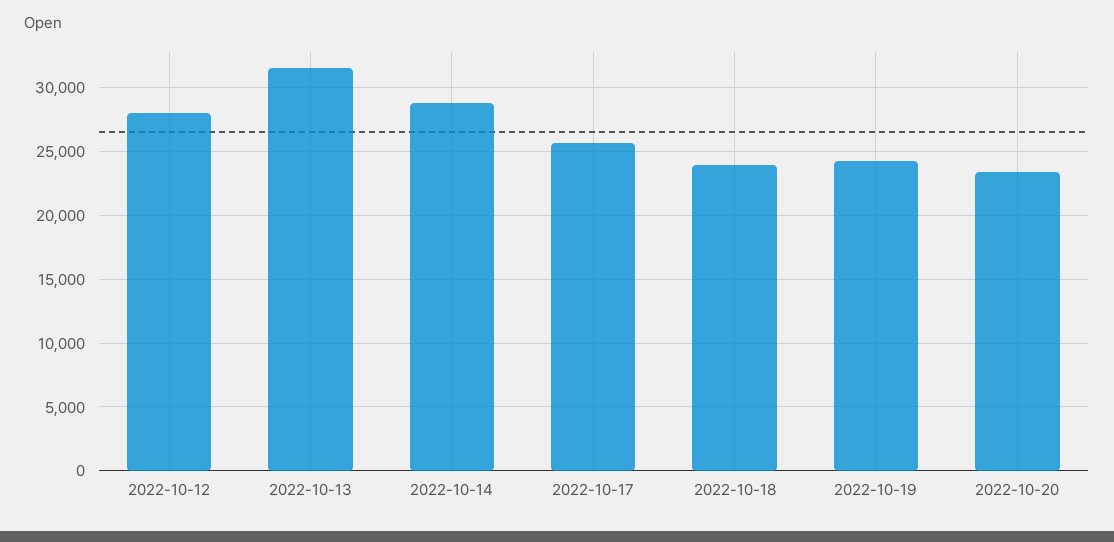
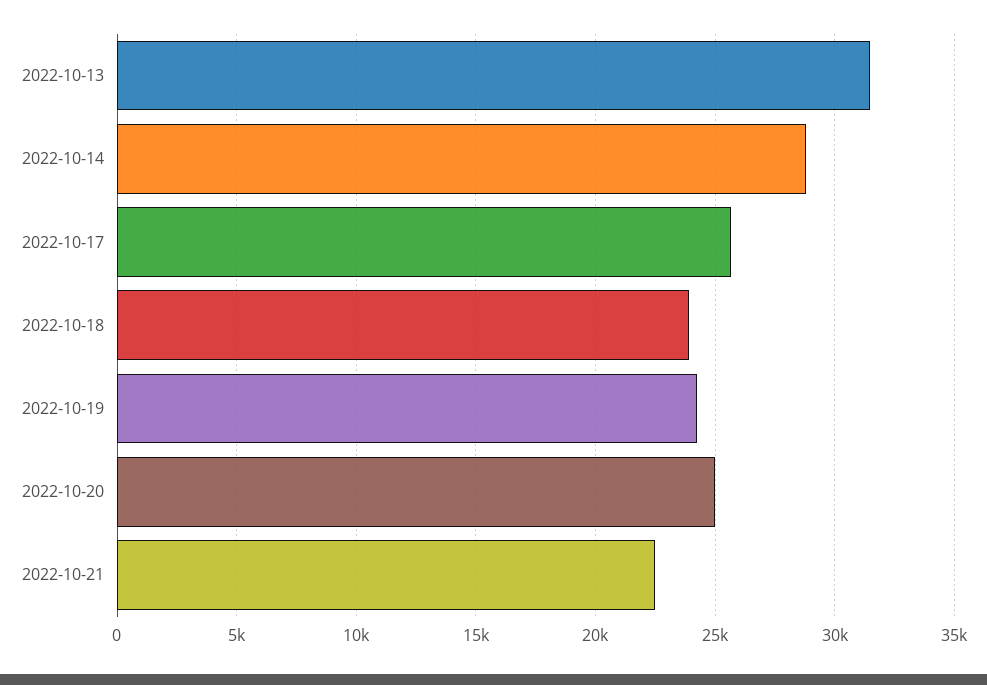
2022-10-12: 28000 -> none
2022-10-20: 23500 -> 25000
2022-10-21: none -> 22500

